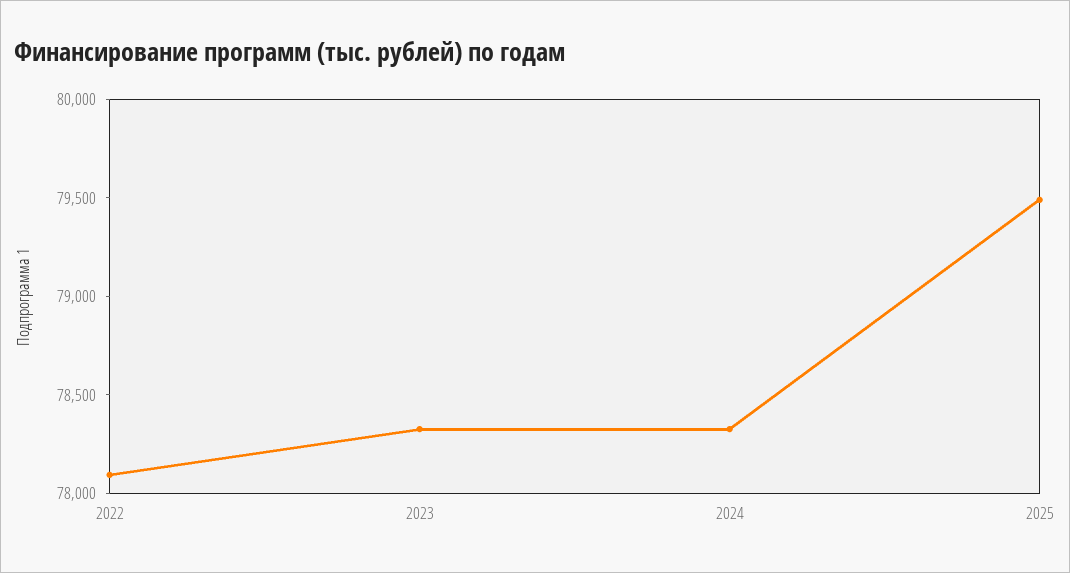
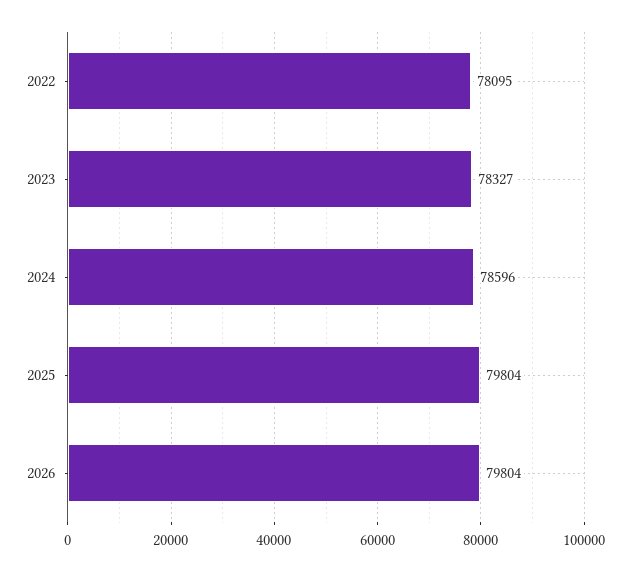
2024: 78300 -> 78596
2025: 79500 -> 79804
2026: none -> 79804

